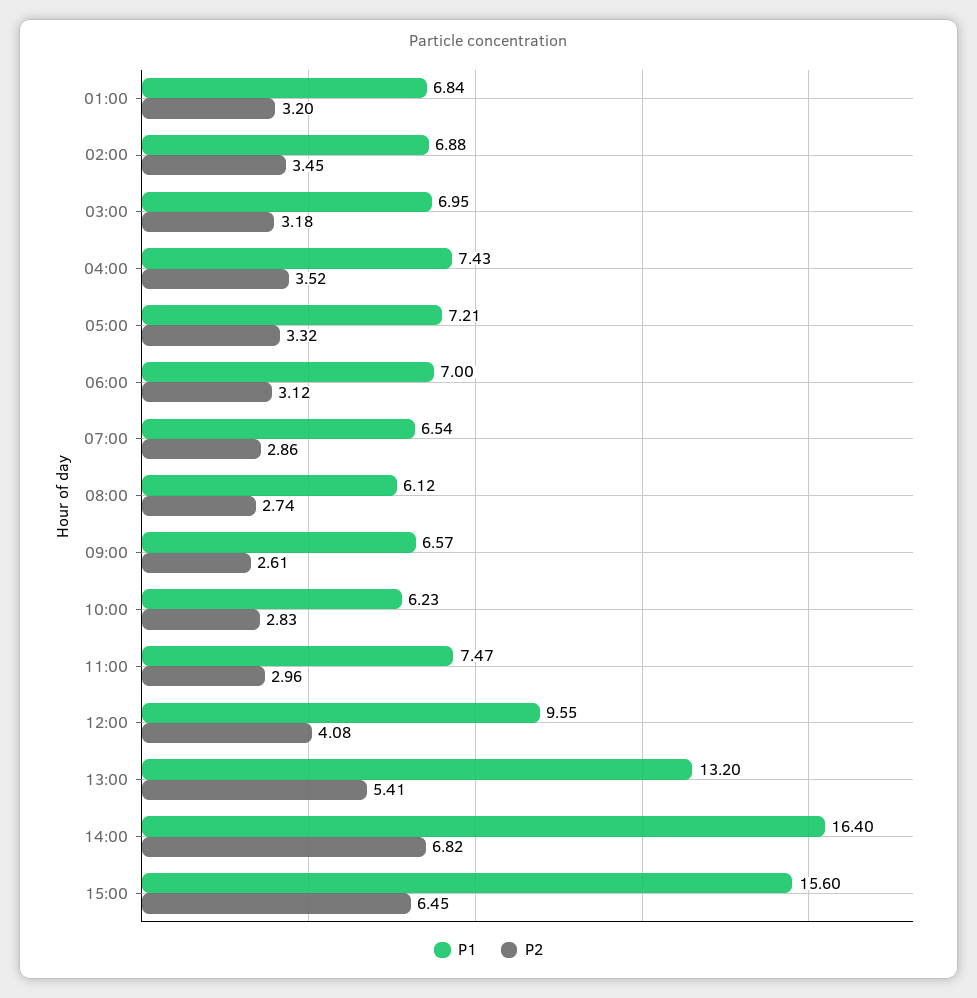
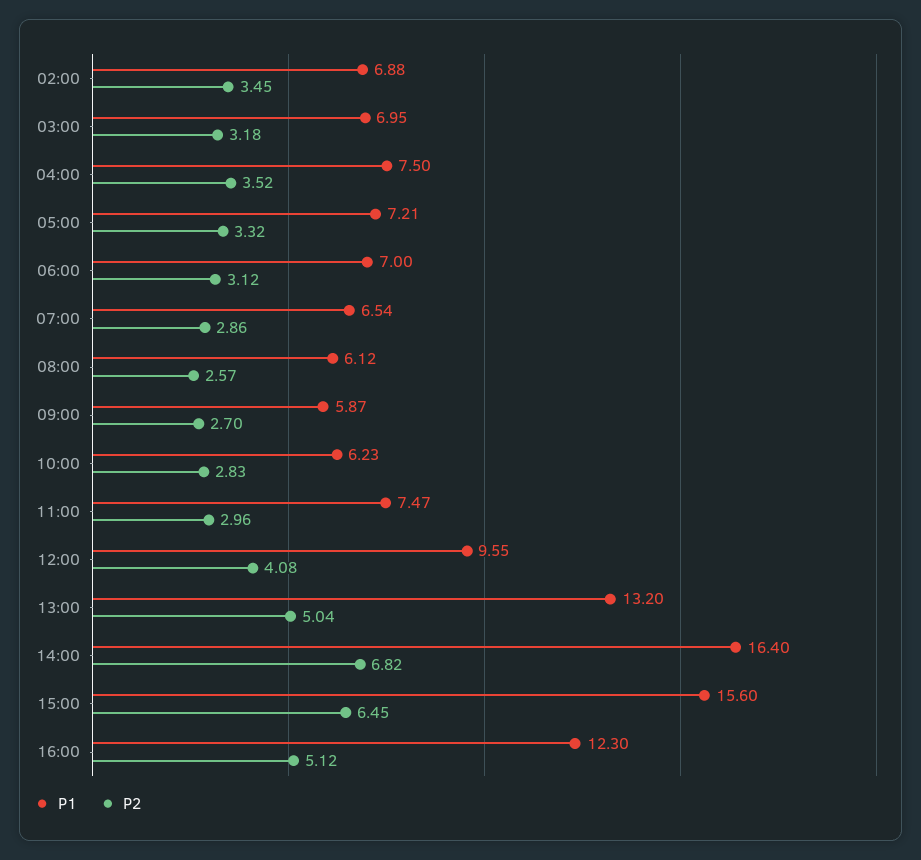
P1, 01:00: 6.84 -> none
P2, 01:00: 3.2 -> none
P1, 04:00: 7.43 -> 7.5
P2, 08:00: 2.74 -> 2.57
P1, 09:00: 6.57 -> 5.87
P2, 09:00: 2.61 -> 2.7
P2, 13:00: 5.41 -> 5.04
P1, 16:00: none -> 12.3
P2, 16:00: none -> 5.12

